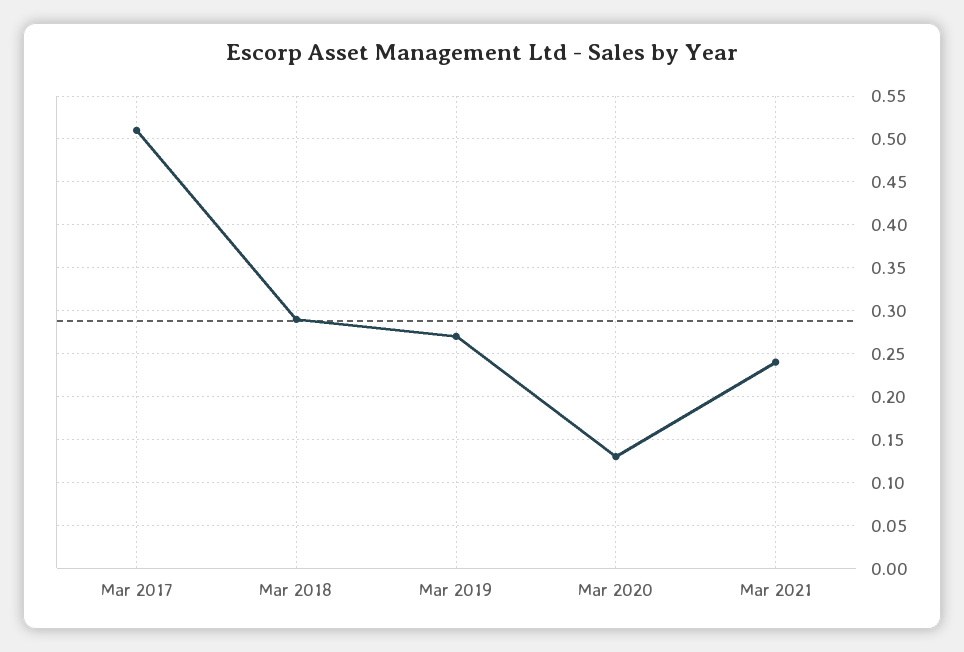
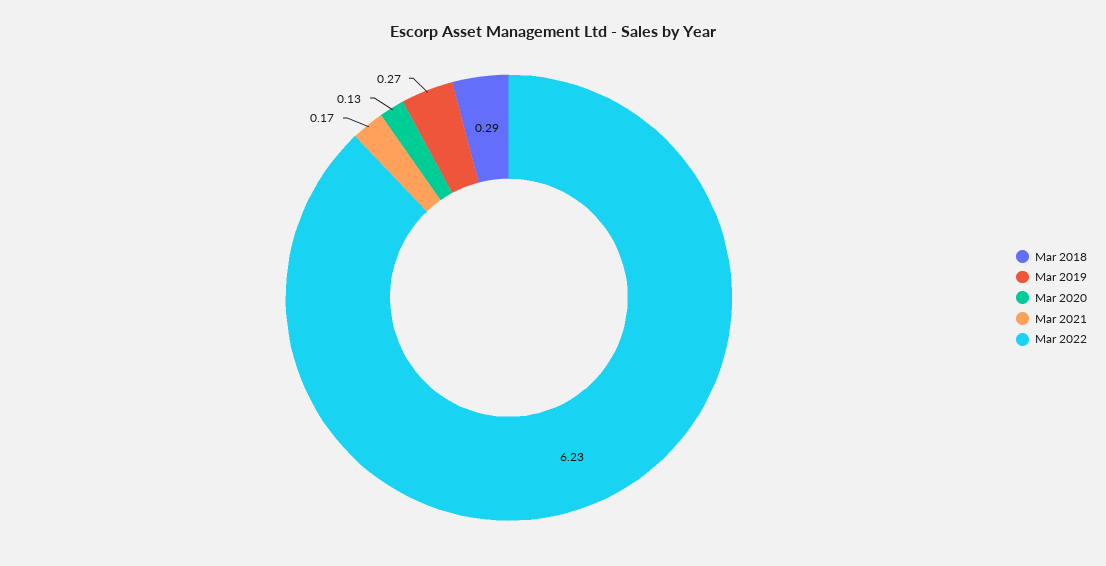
Mar 2017: 0.51 -> none
Mar 2021: 0.24 -> 0.17
Mar 2022: none -> 6.23

